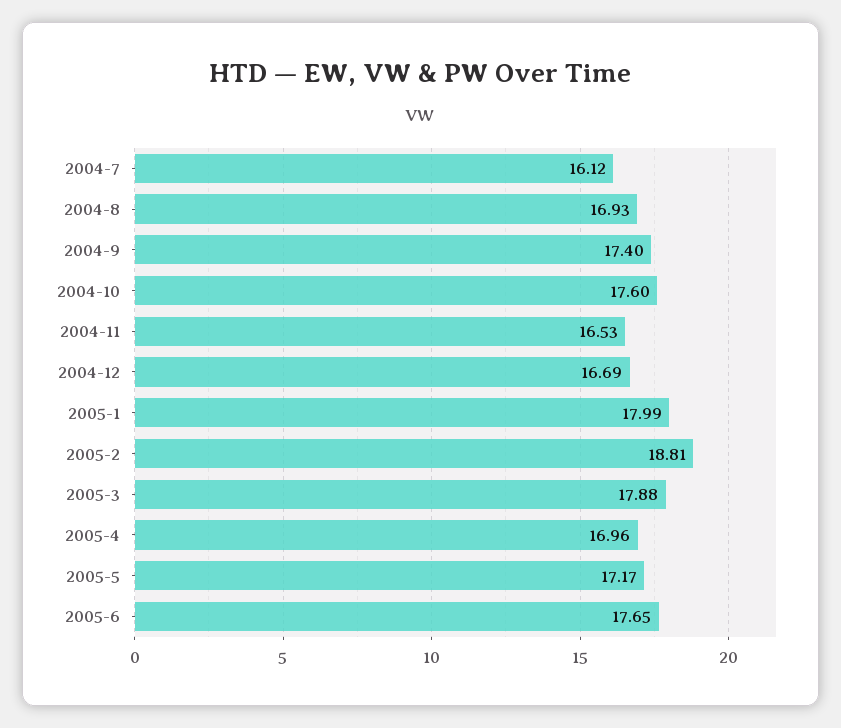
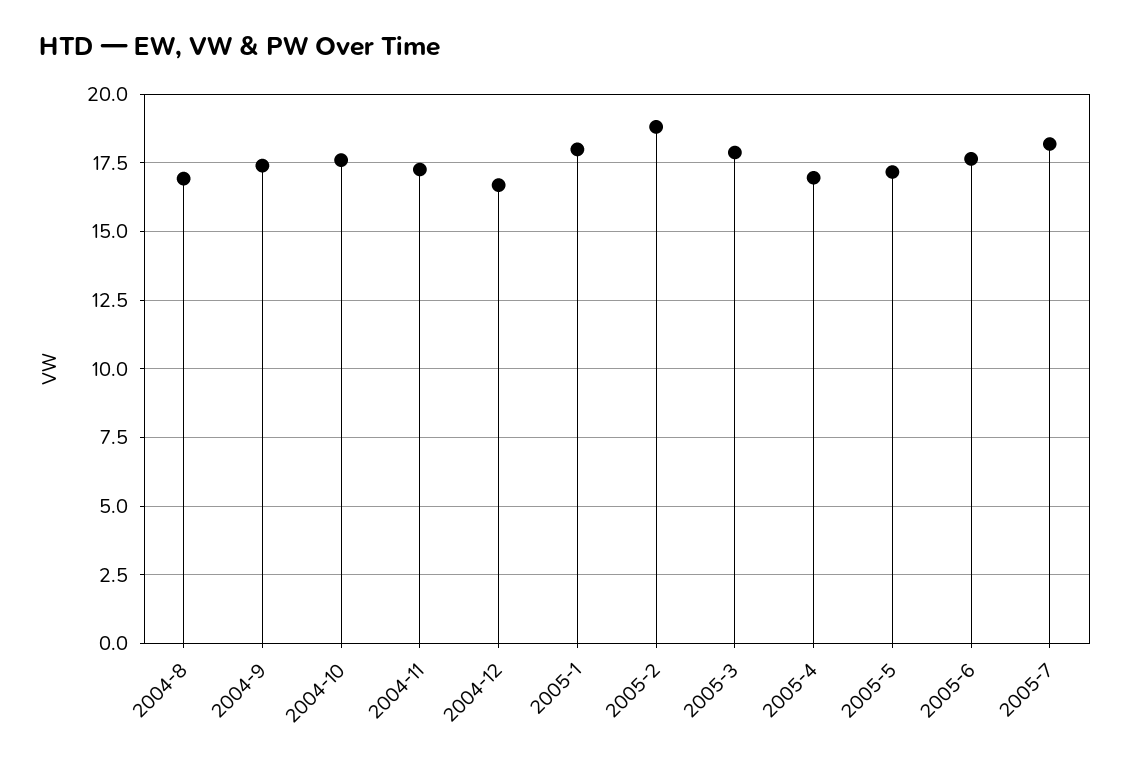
2004-7: 16.12 -> none
2004-11: 16.53 -> 17.25
2005-7: none -> 18.25

